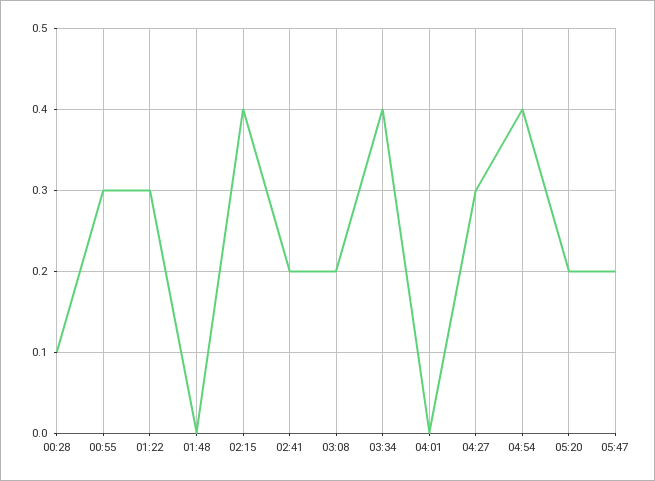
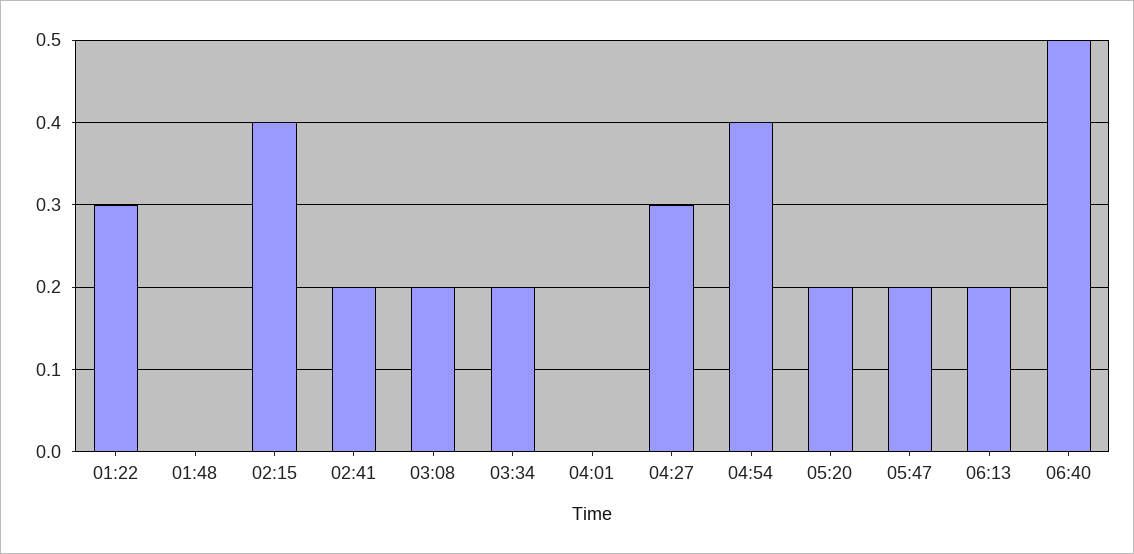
00:28: 0.1 -> none
00:55: 0.3 -> none
03:34: 0.4 -> 0.2
06:13: none -> 0.2
06:40: none -> 0.5

